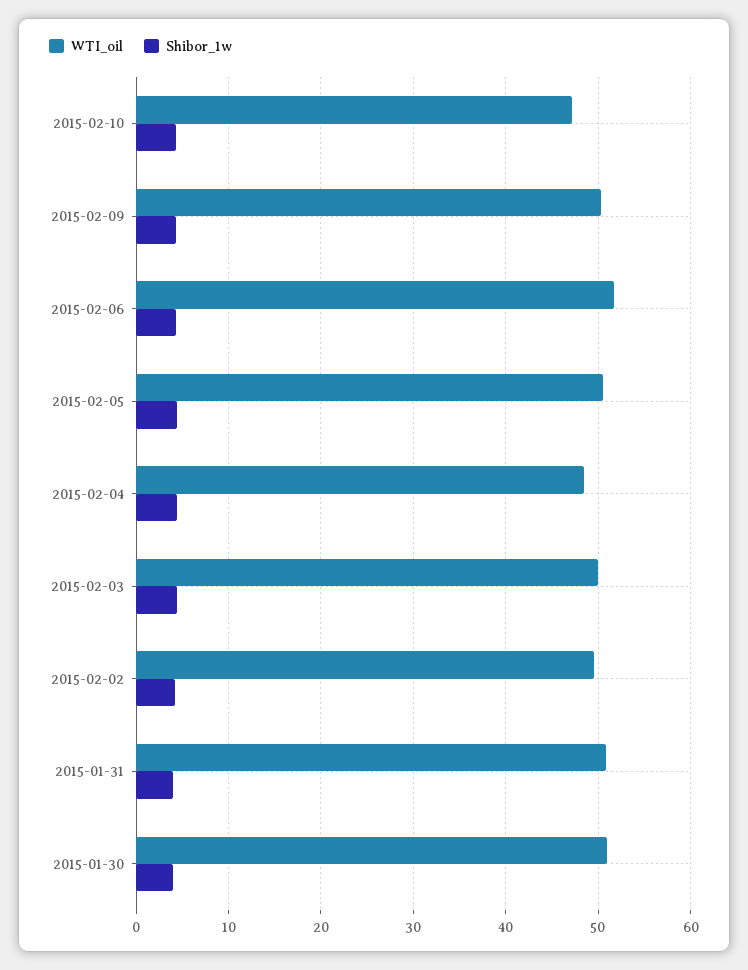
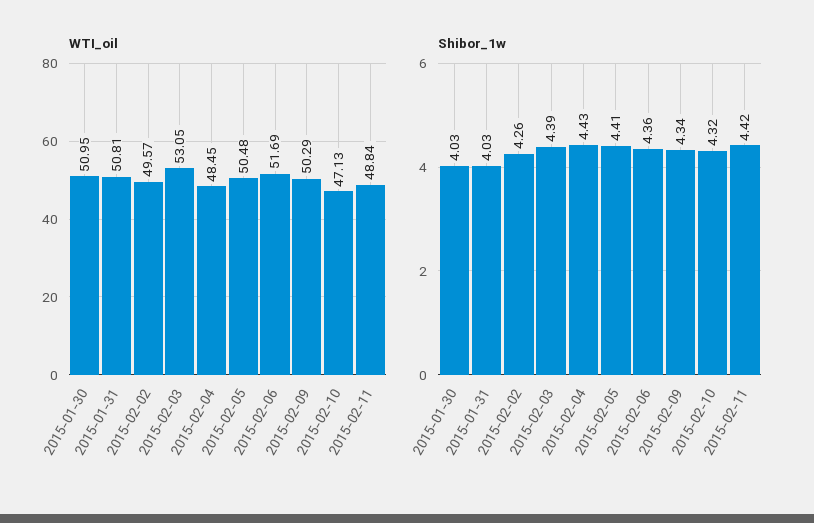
WTI_oil, 2015-02-03: 50 -> 53.05
WTI_oil, 2015-02-11: none -> 48.84
Shibor_1w, 2015-02-11: none -> 4.42

